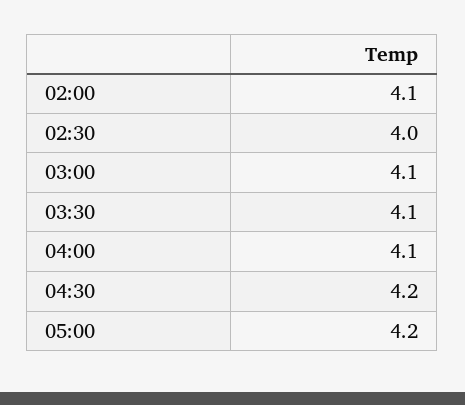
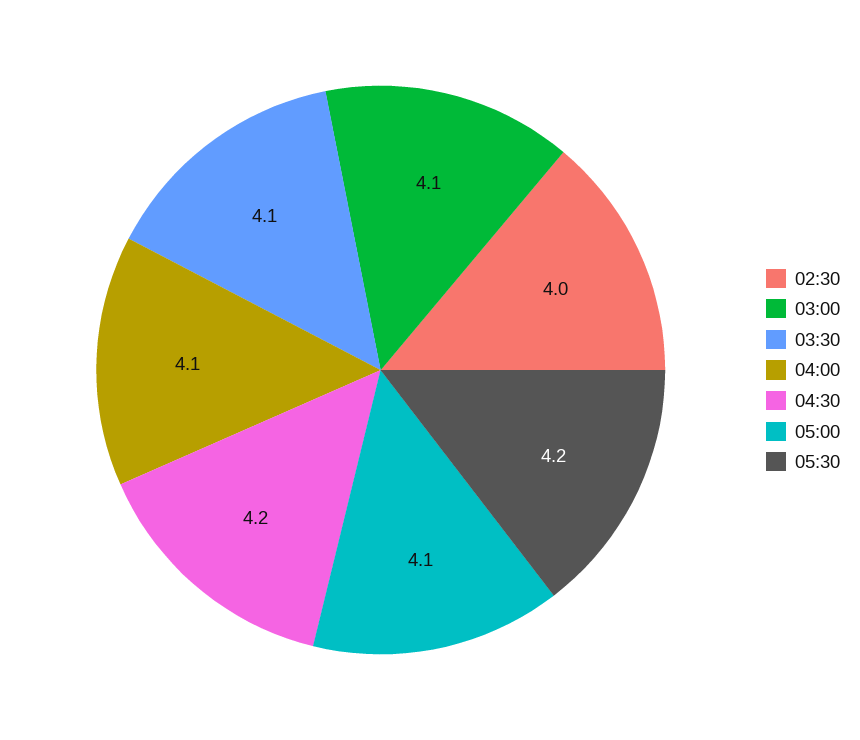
02:00: 4.1 -> none
05:00: 4.2 -> 4.1
05:30: none -> 4.2

